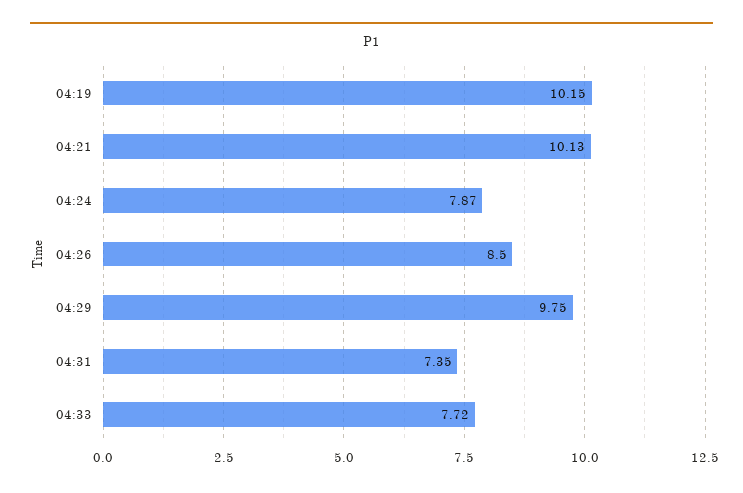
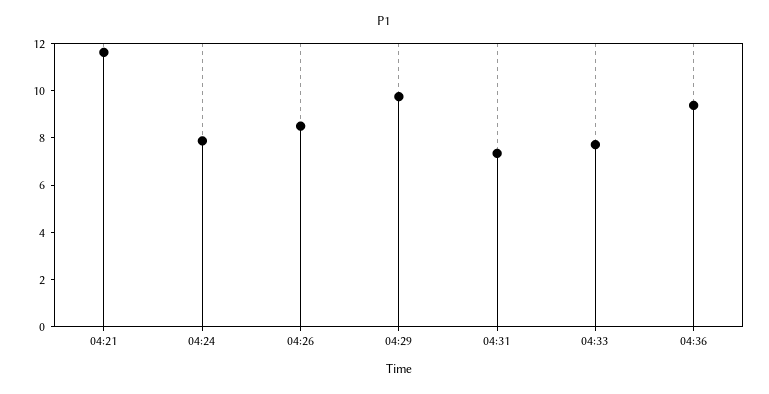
04:19: 10.15 -> none
04:21: 10.13 -> 11.5
04:36: none -> 9.5

